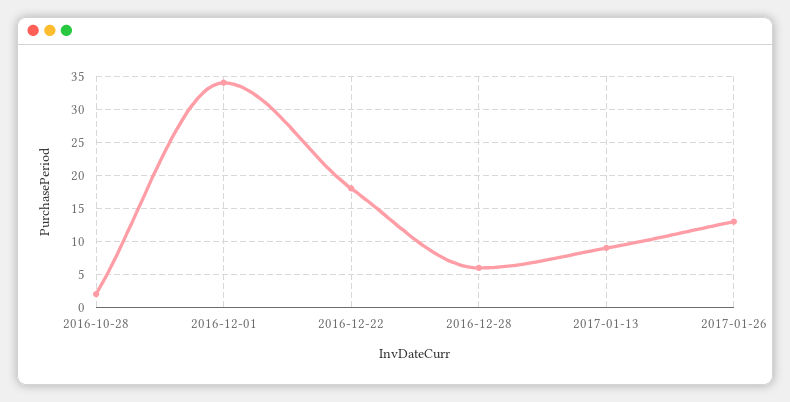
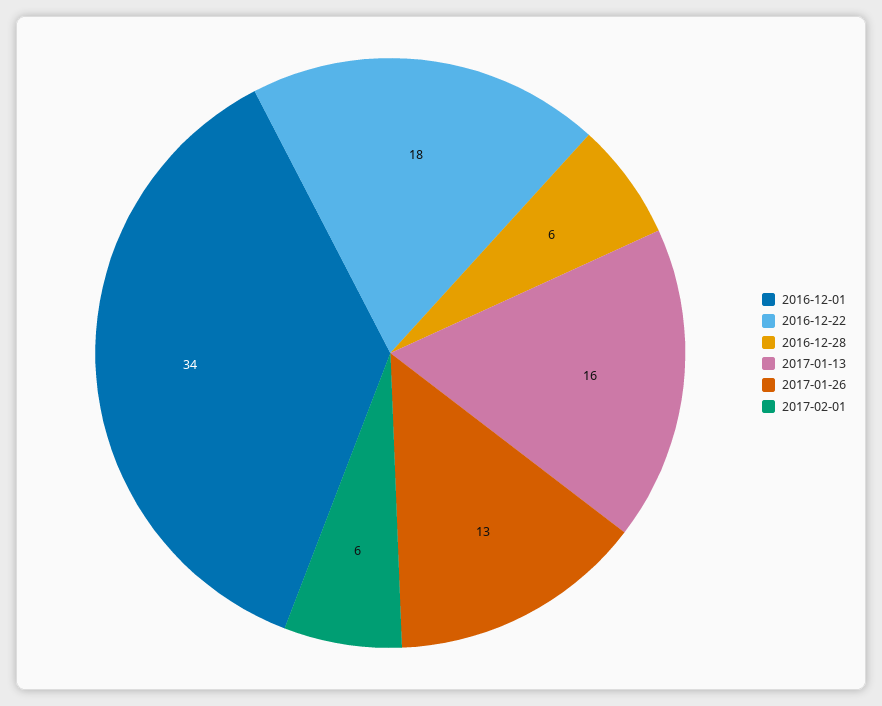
2016-10-28: 2 -> none
2017-01-13: 9 -> 16
2017-02-01: none -> 6

